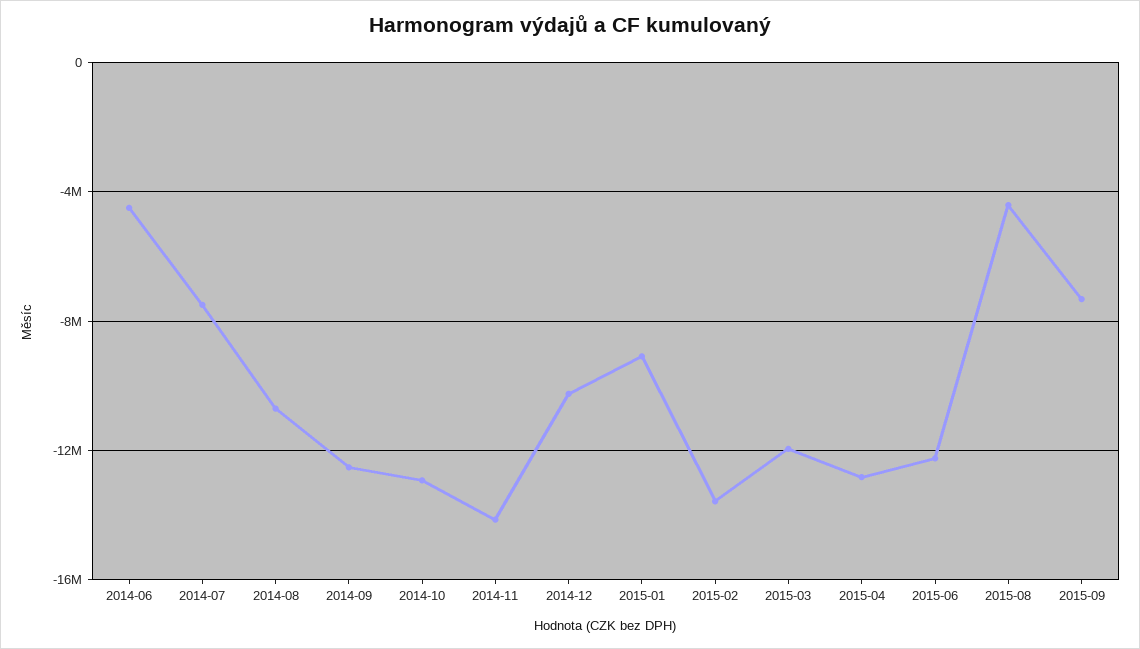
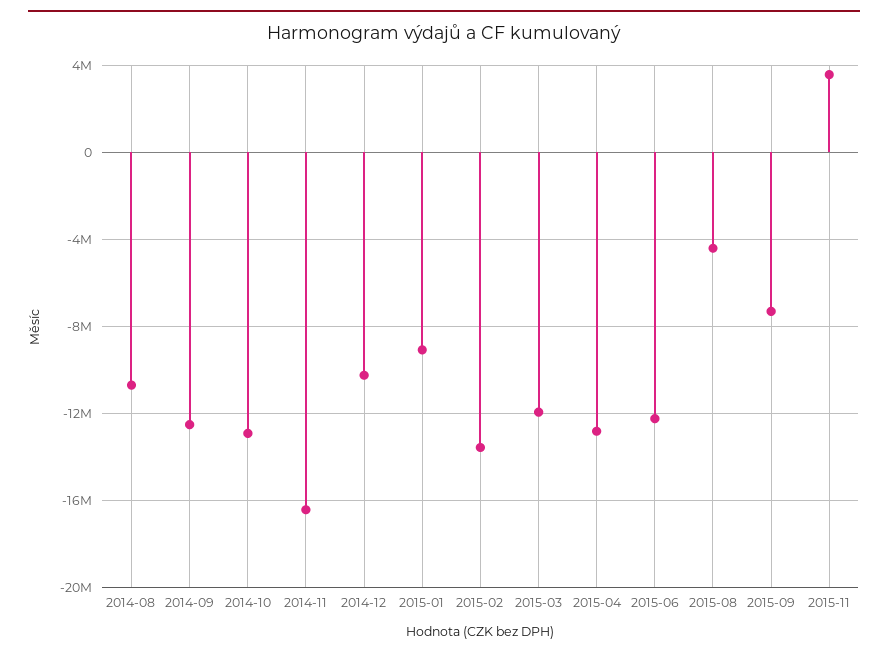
2014-06: -4500000 -> none
2014-07: -7500000 -> none
2014-11: -14000000 -> -16500000
2015-11: none -> 3500000

